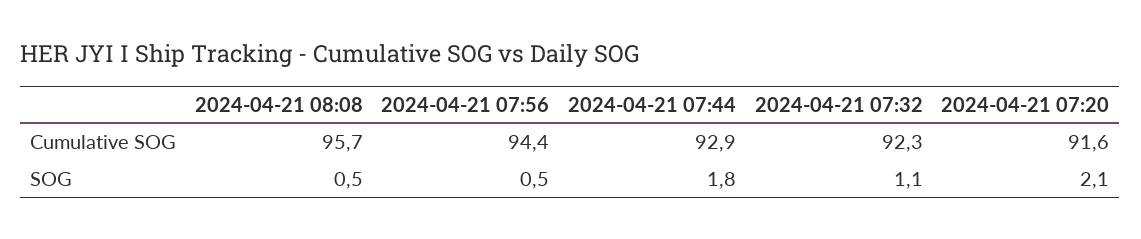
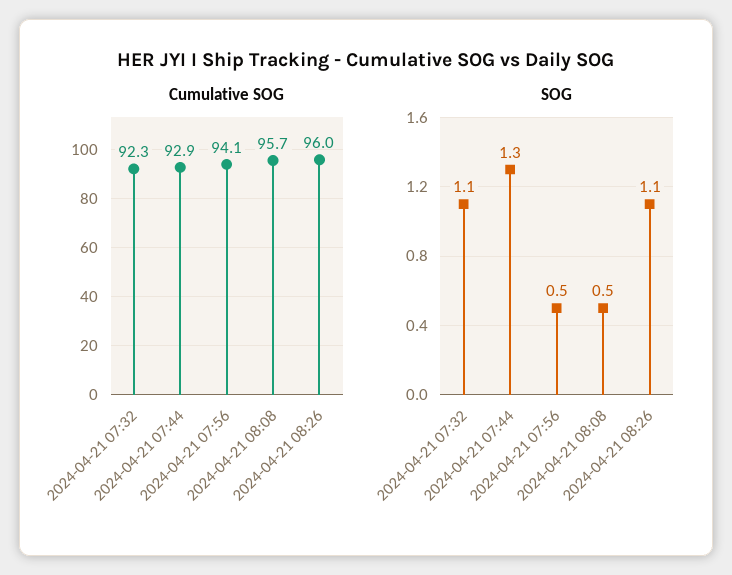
Cumulative SOG, 2024-04-21 07:56: 94.4 -> 94.1
Cumulative SOG, 2024-04-21 07:20: 91.6 -> none
SOG, 2024-04-21 07:44: 1.8 -> 1.3
SOG, 2024-04-21 07:20: 2.1 -> none
Cumulative SOG, 2024-04-21 08:26: none -> 96
SOG, 2024-04-21 08:26: none -> 1.1

